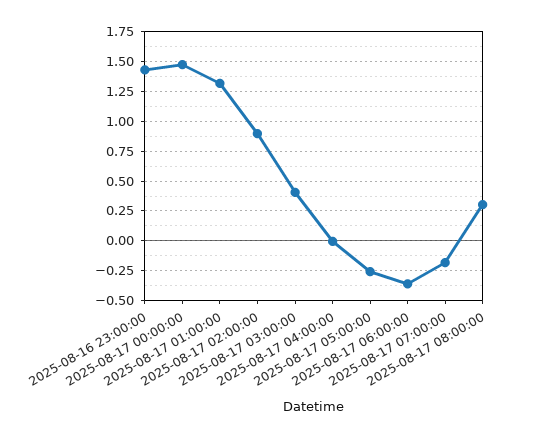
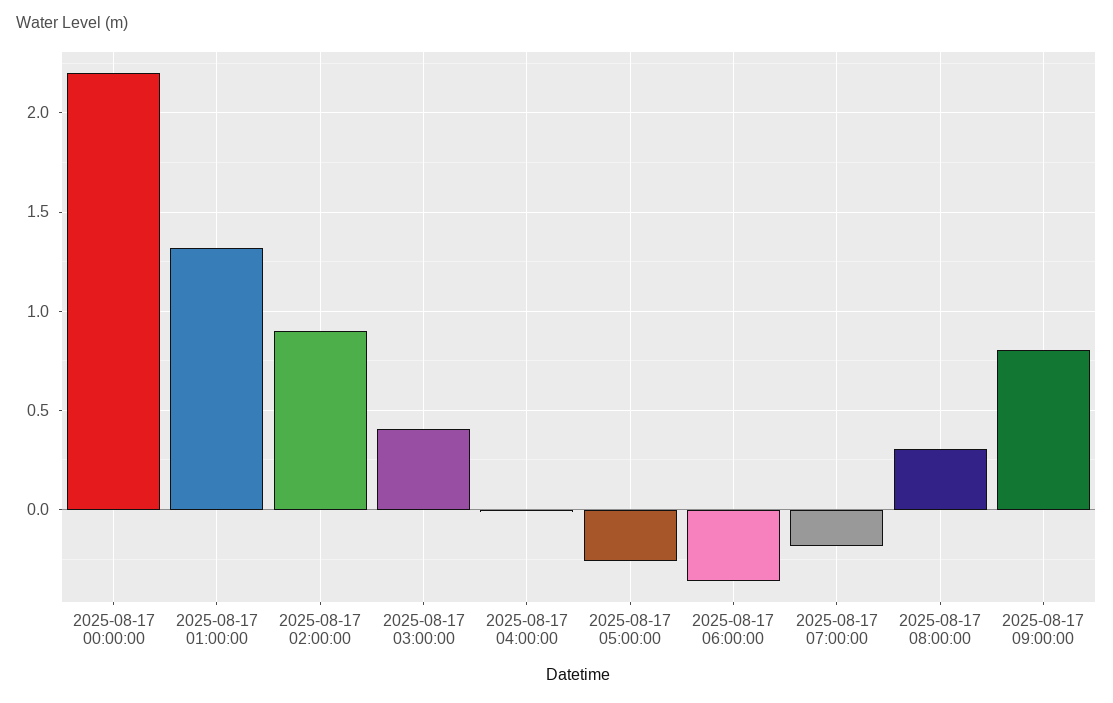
2025-08-16 23:00:00: 1.5 -> none
2025-08-17 00:00:00: 1.5 -> 2.2
2025-08-17 09:00:00: none -> 0.8

